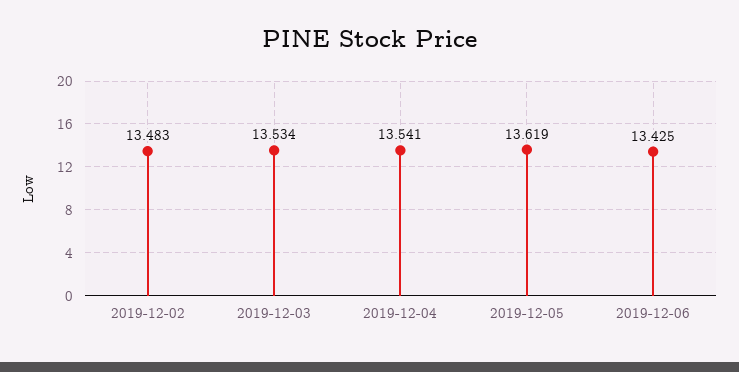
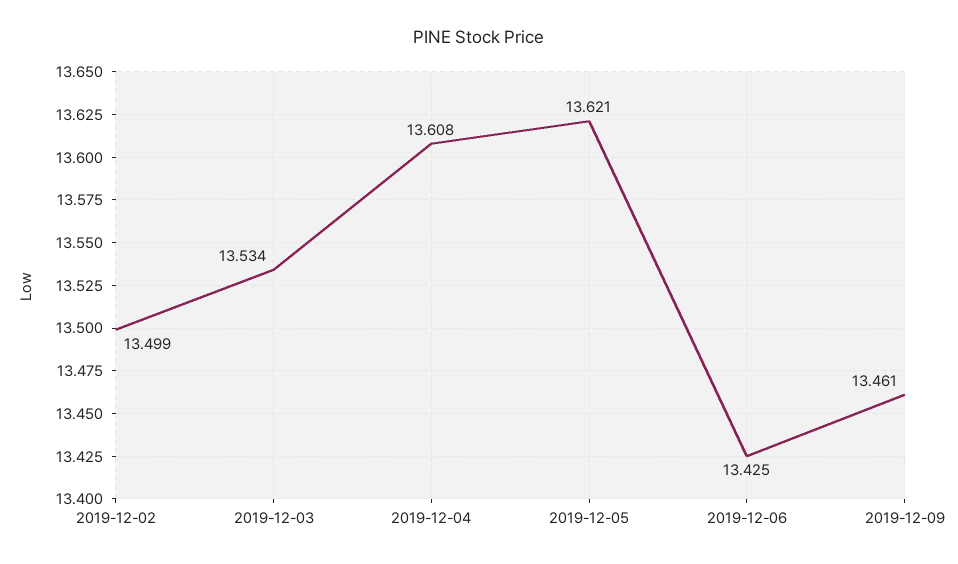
2019-12-02: 13.483 -> 13.499
2019-12-04: 13.541 -> 13.608
2019-12-05: 13.619 -> 13.621
2019-12-09: none -> 13.461

